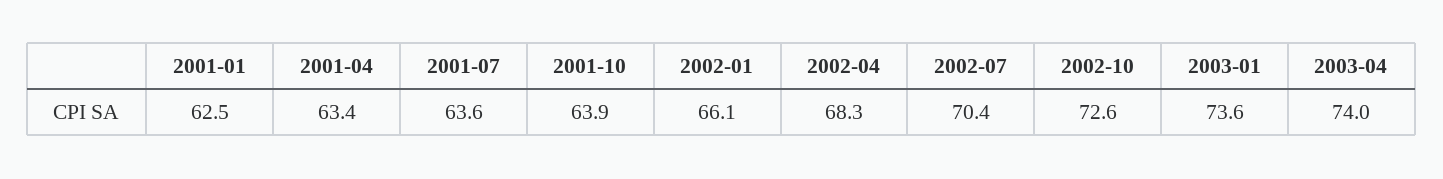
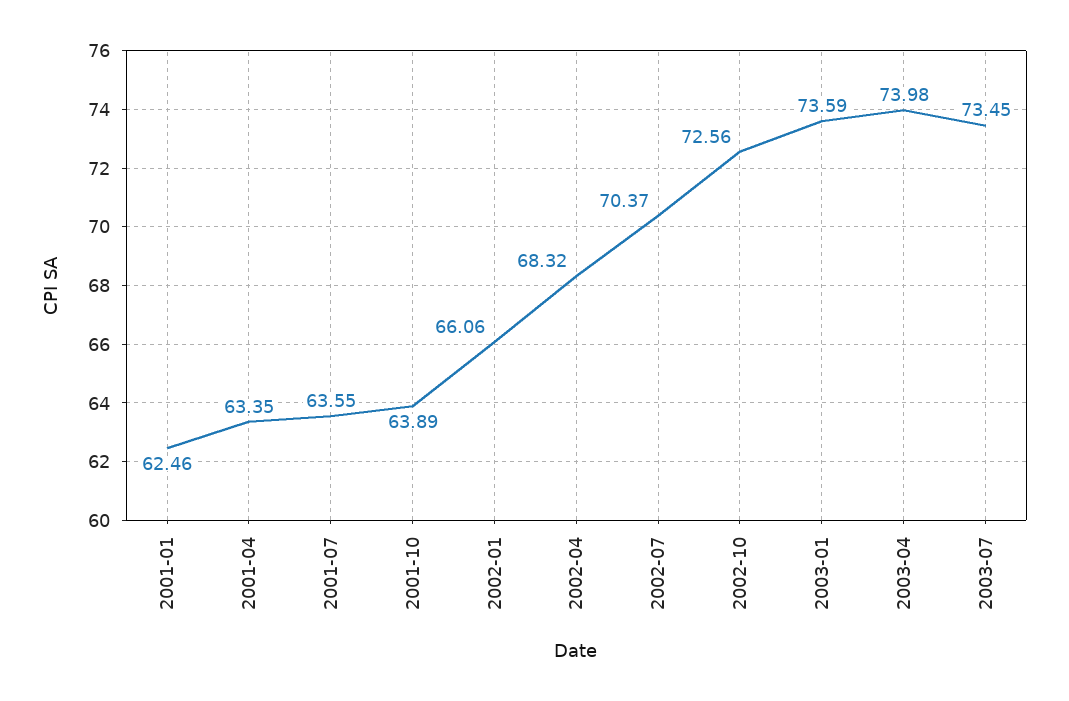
2003-07: none -> 73.45

